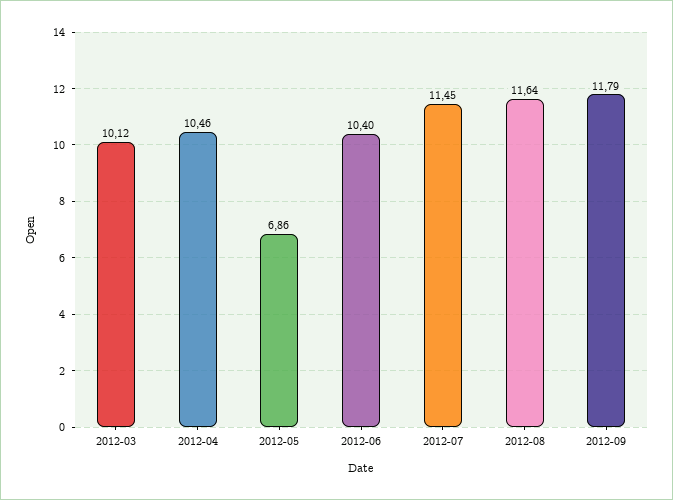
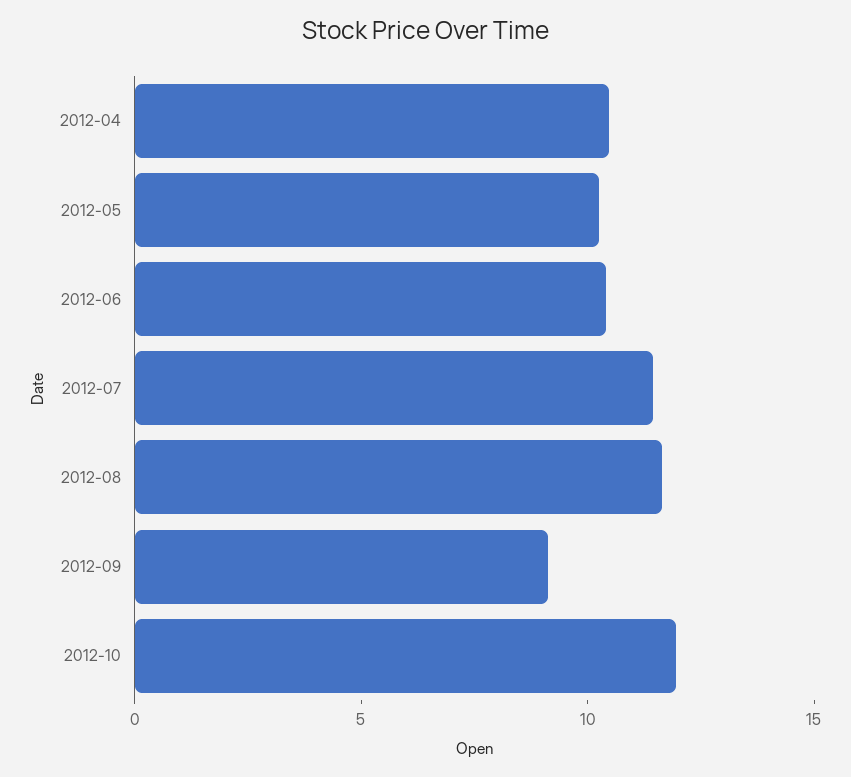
2012-03: 10.12 -> none
2012-05: 6.86 -> 10
2012-09: 11.79 -> 9
2012-10: none -> 12

